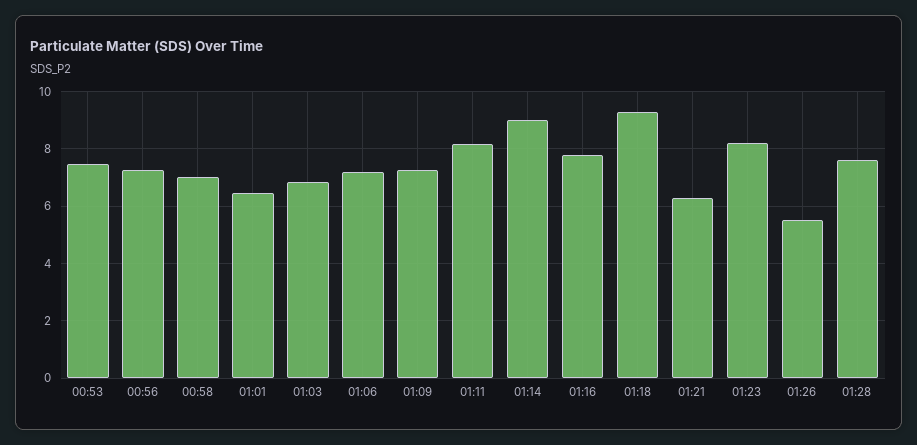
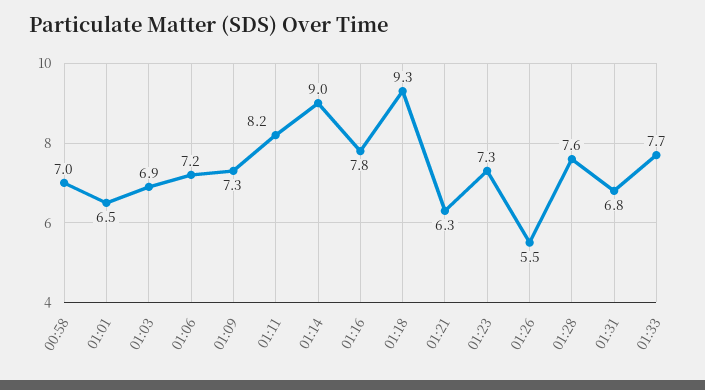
00:53: 7.5 -> none
00:56: 7.25 -> none
01:23: 8.25 -> 7.3
01:31: none -> 6.8
01:33: none -> 7.7

